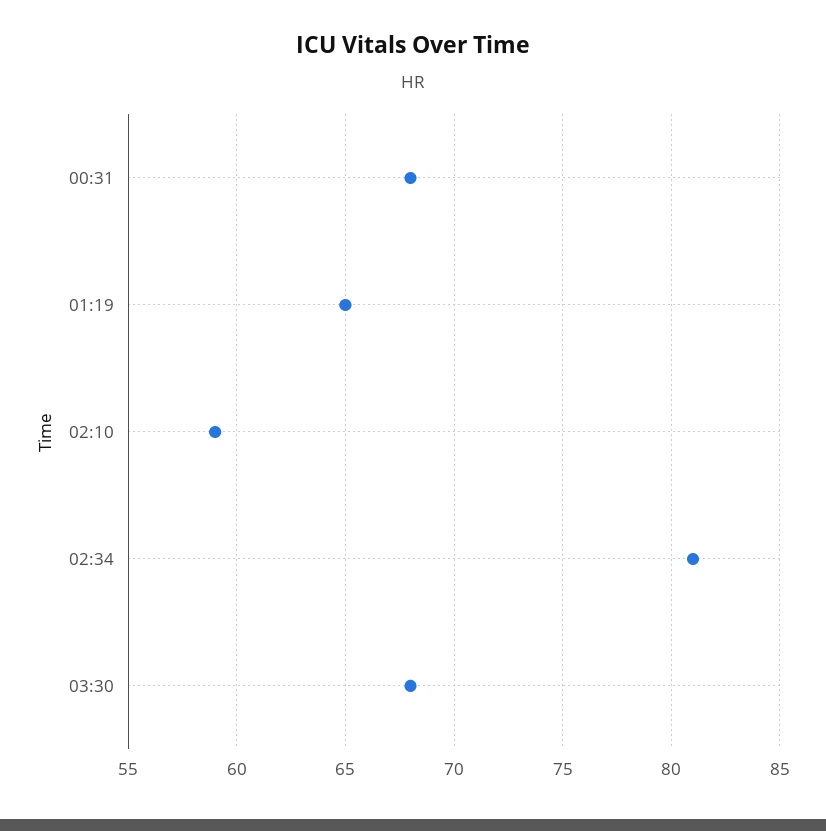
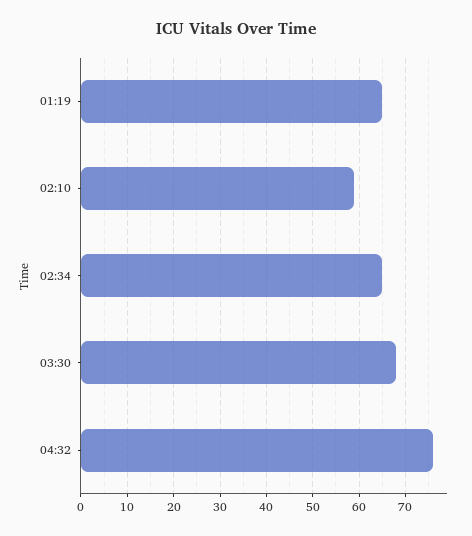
00:31: 68 -> none
02:34: 81 -> 65
04:32: none -> 75

